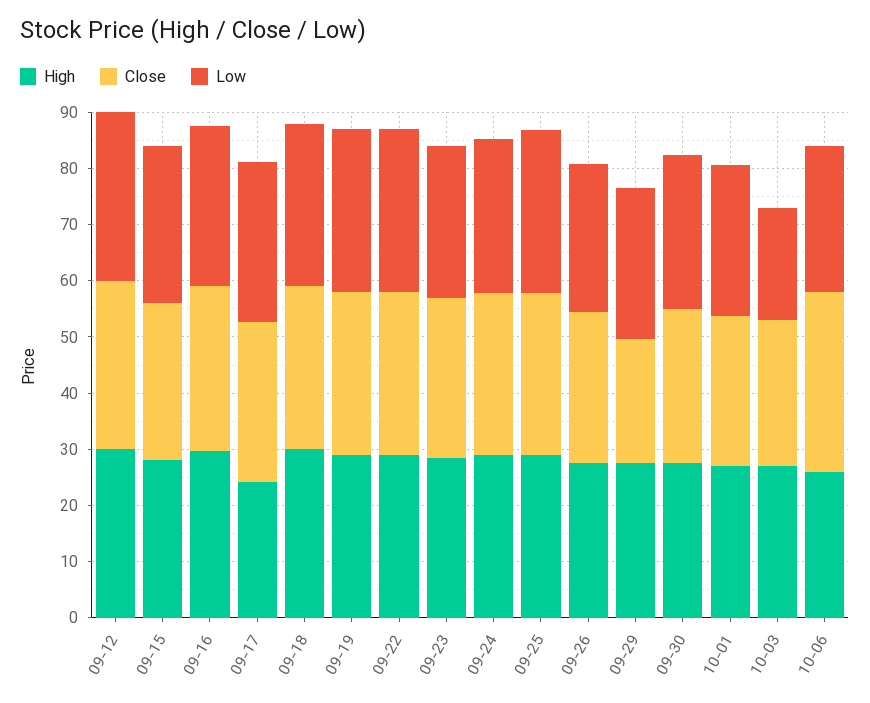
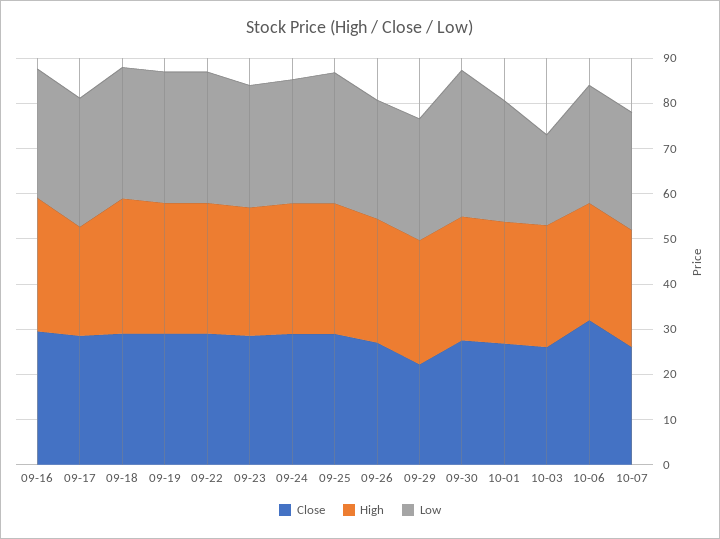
High, 09-12: 30 -> none
Close, 09-12: 30 -> none
Low, 09-12: 30 -> none
High, 09-15: 28 -> none
Close, 09-15: 28 -> none
Low, 09-15: 28 -> none
Low, 09-30: 28 -> 32
Close, 10-07: none -> 26
High, 10-07: none -> 26
Low, 10-07: none -> 26

